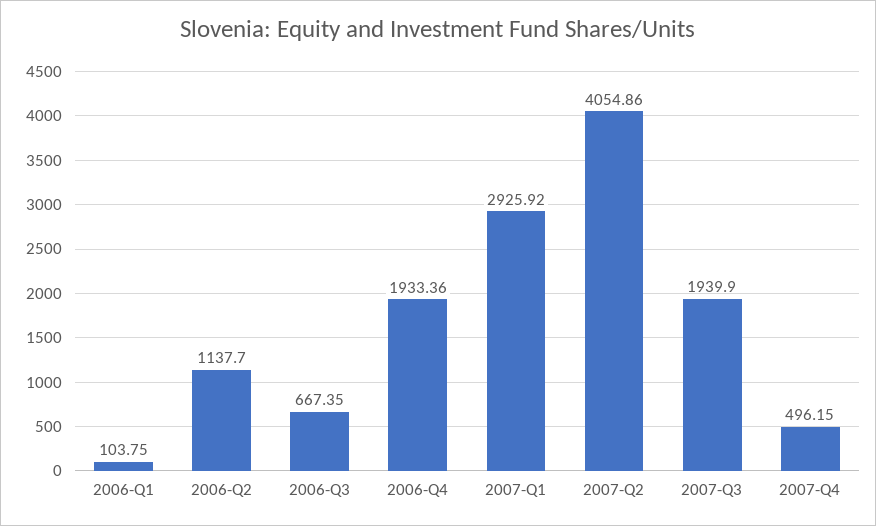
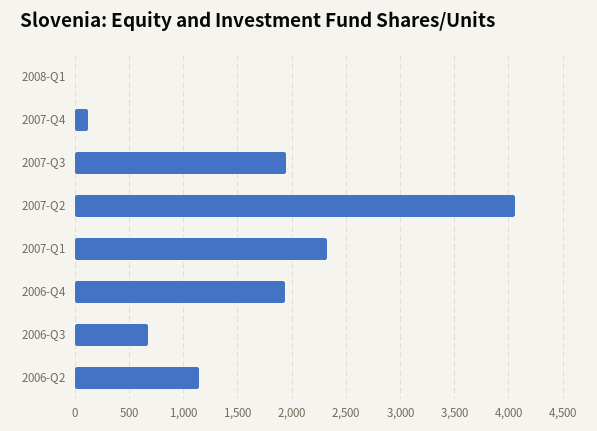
2006-Q1: 103.75 -> none
2007-Q1: 2925.92 -> 2300
2007-Q4: 496.15 -> 100
2008-Q1: none -> 0

